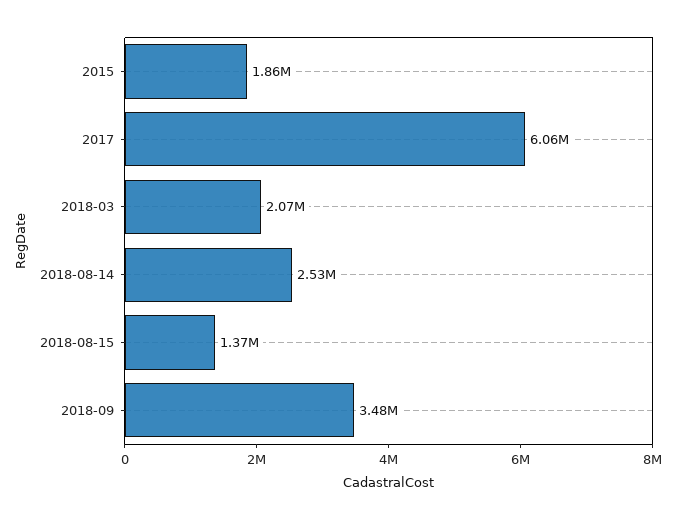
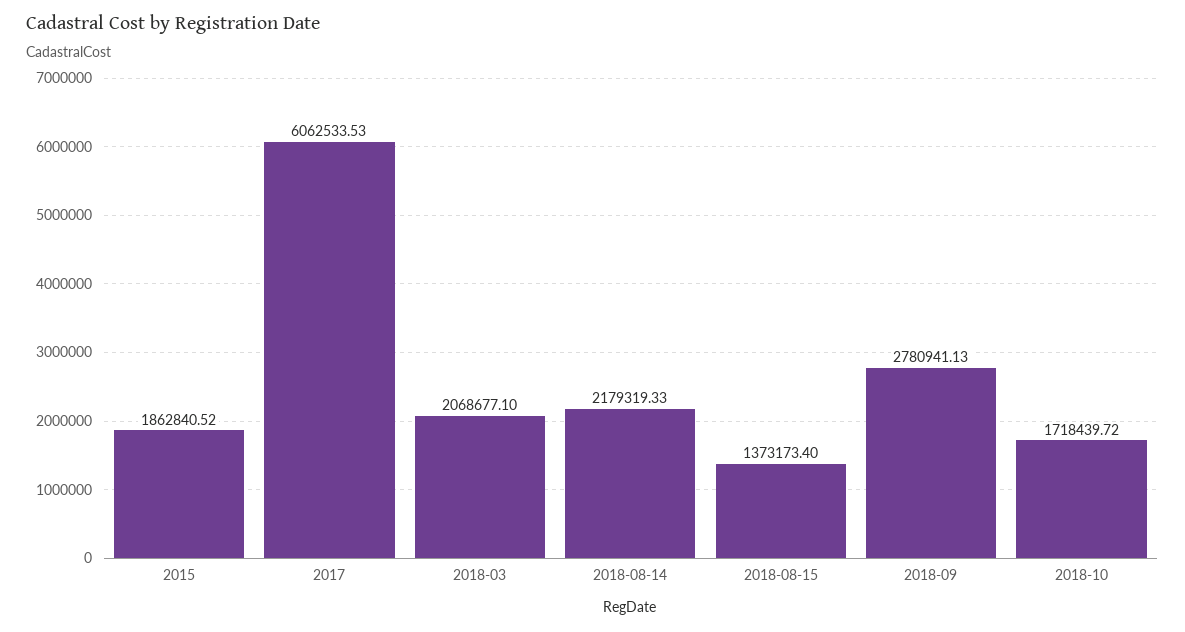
2018-08-14: 2530000 -> 2179319.33
2018-09: 3480000 -> 2780941.13
2018-10: none -> 1718439.72

